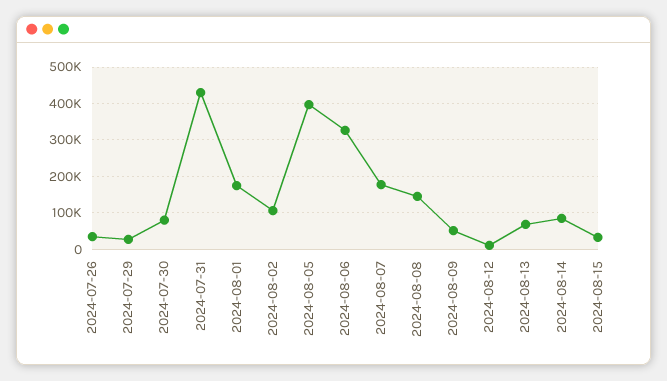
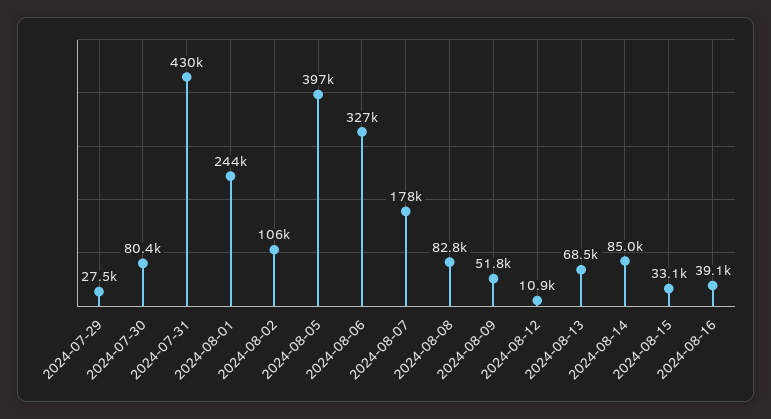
2024-07-26: 40000 -> none
2024-08-01: 180000 -> 244000
2024-08-08: 140000 -> 82800
2024-08-16: none -> 39100

